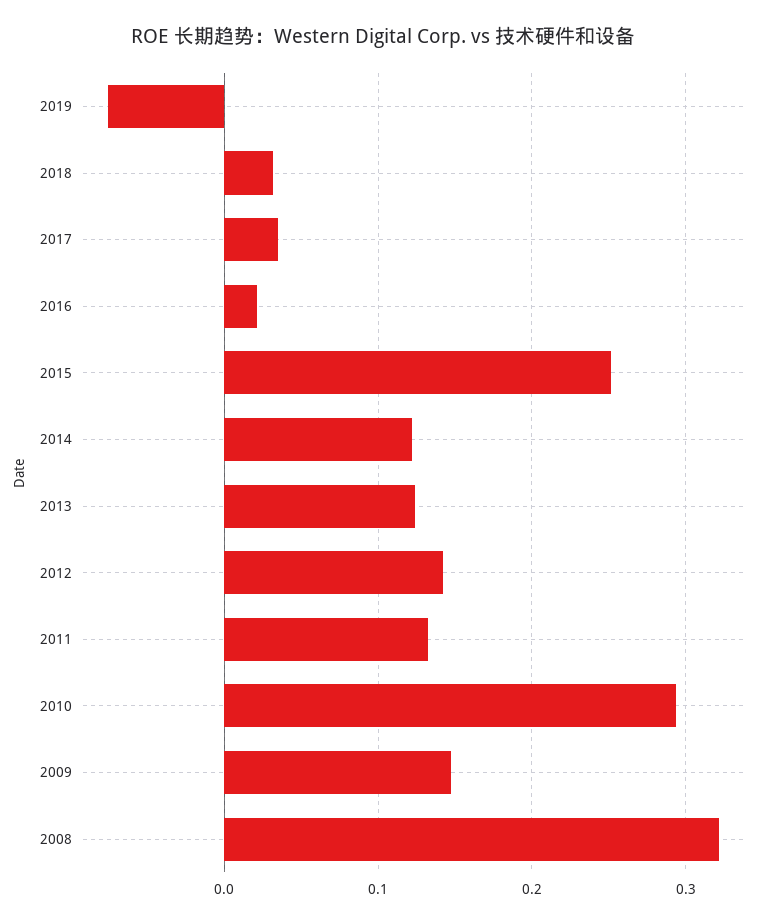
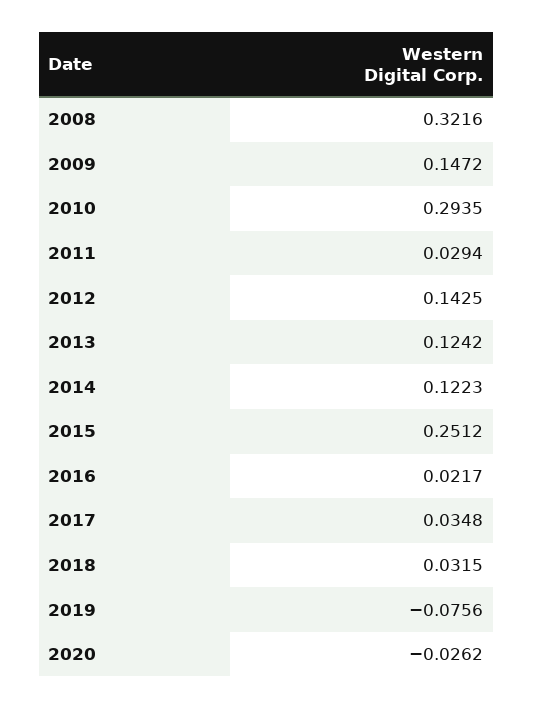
2011: 0.13 -> 0.0294
2020: none -> -0.0262

